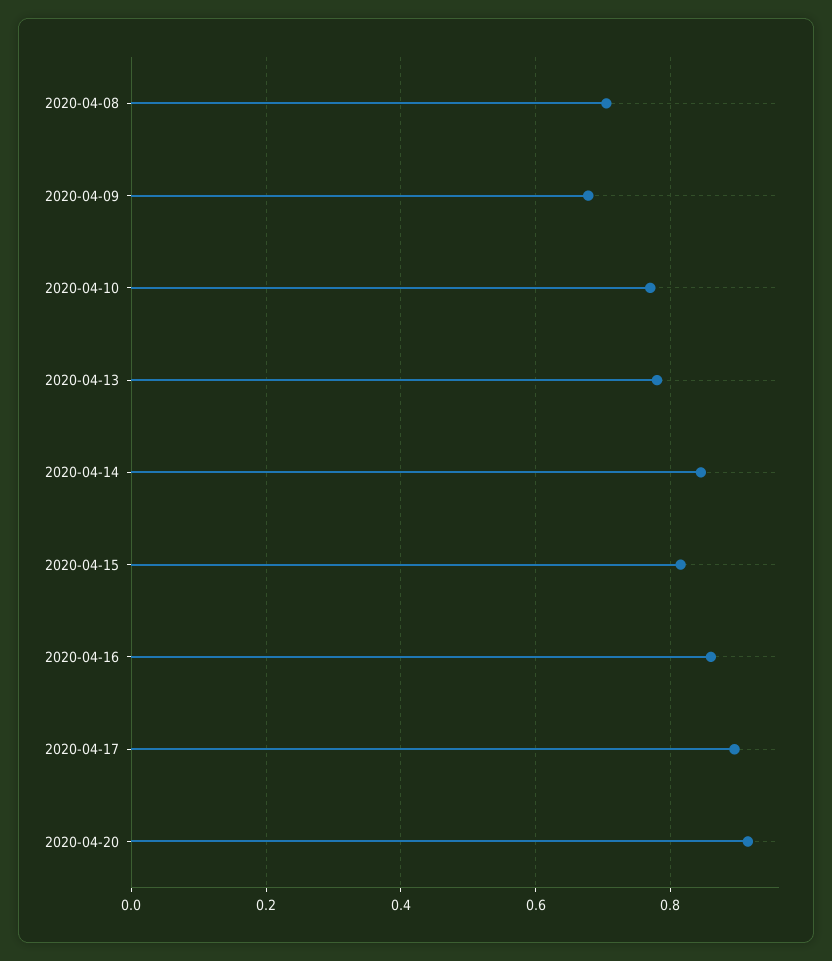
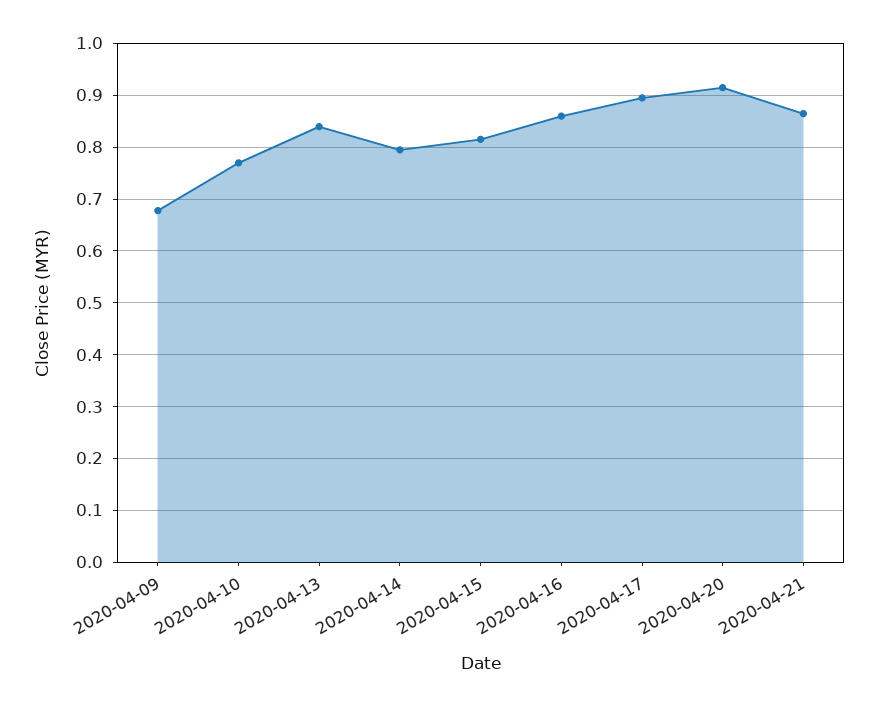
2020-04-08: 0.7 -> none
2020-04-13: 0.78 -> 0.84
2020-04-14: 0.84 -> 0.8
2020-04-21: none -> 0.86

